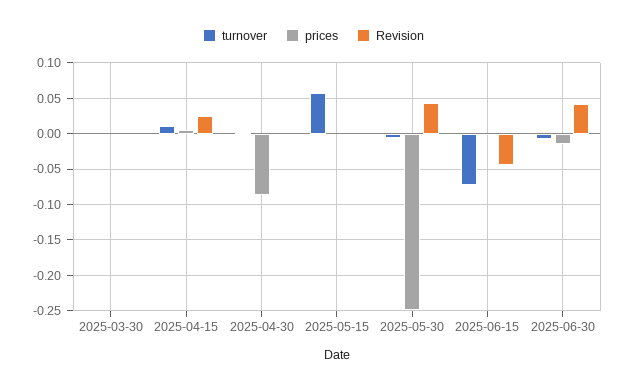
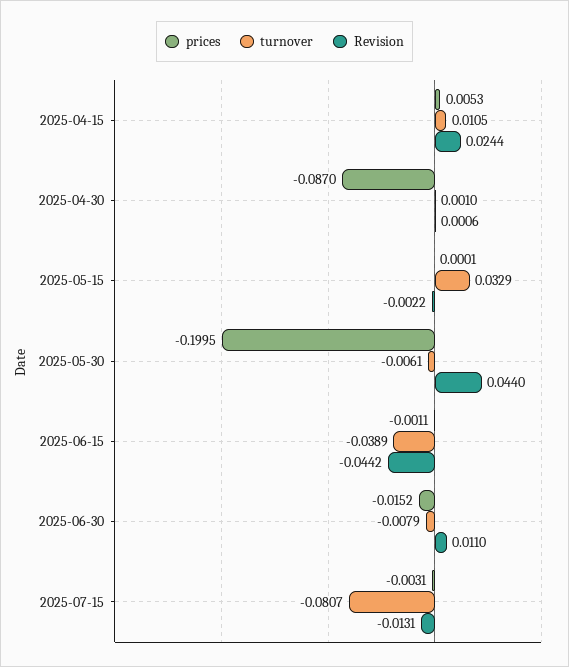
turnover, 2025-03-30: 0 -> none
prices, 2025-03-30: 0 -> none
Revision, 2025-03-30: 0 -> none
turnover, 2025-05-15: 0.06 -> 0.0329
prices, 2025-05-30: -0.25 -> -0.1995
turnover, 2025-06-15: -0.07 -> -0.0389
Revision, 2025-06-30: 0.04 -> 0.011
prices, 2025-07-15: none -> -0.0031
turnover, 2025-07-15: none -> -0.0807
Revision, 2025-07-15: none -> -0.0131

